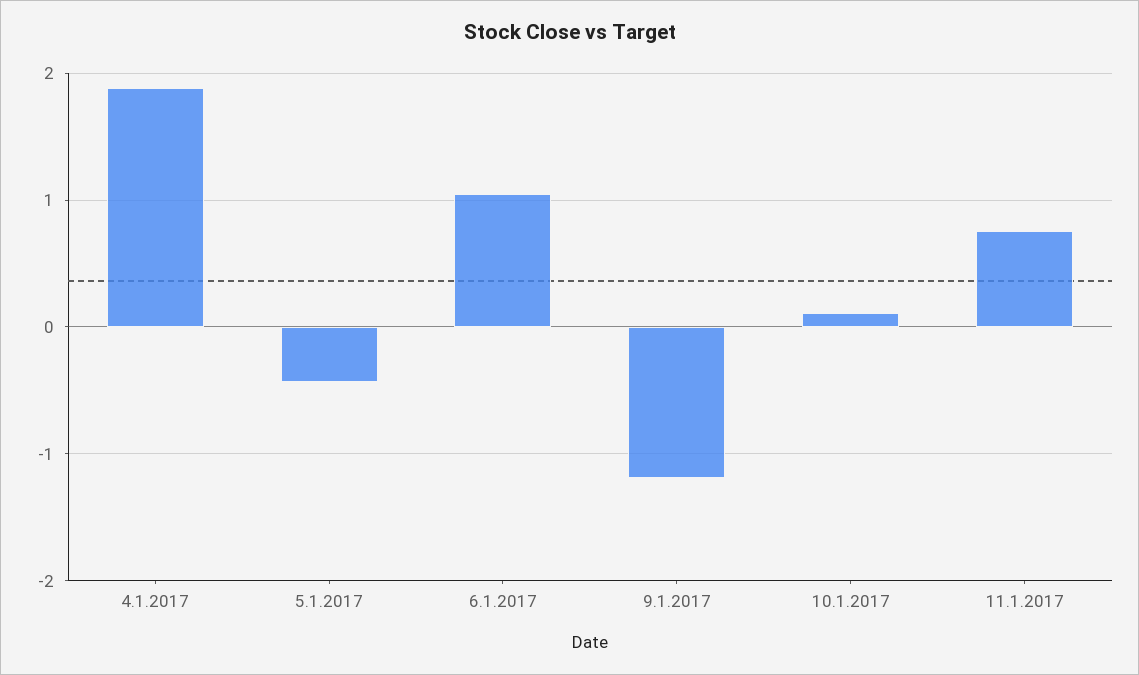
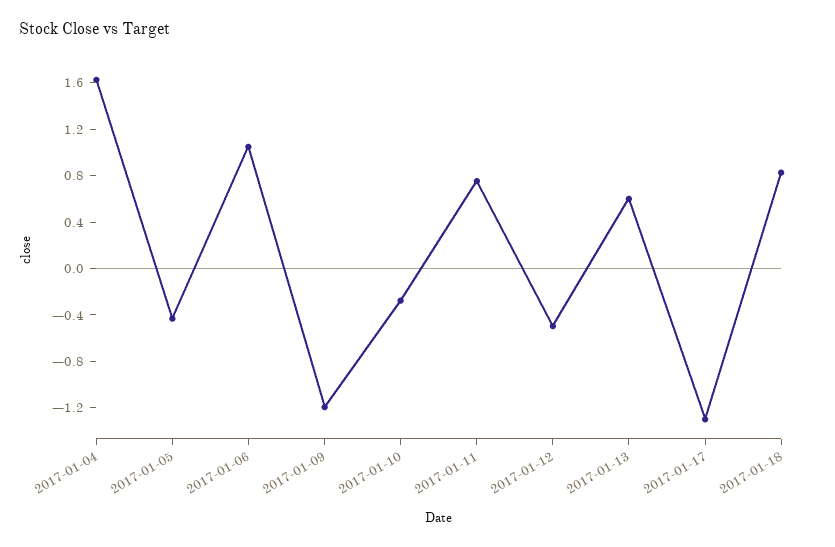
4.1.2017: 1.9 -> 1.6
10.1.2017: 0.1 -> -0.3
2017-01-12: none -> -0.5
2017-01-13: none -> 0.6
2017-01-17: none -> -1.3
2017-01-18: none -> 0.8

